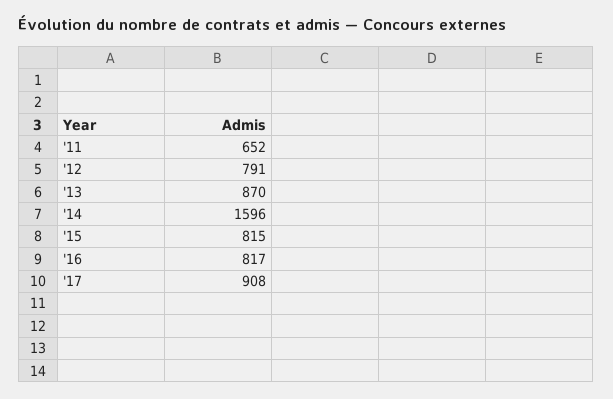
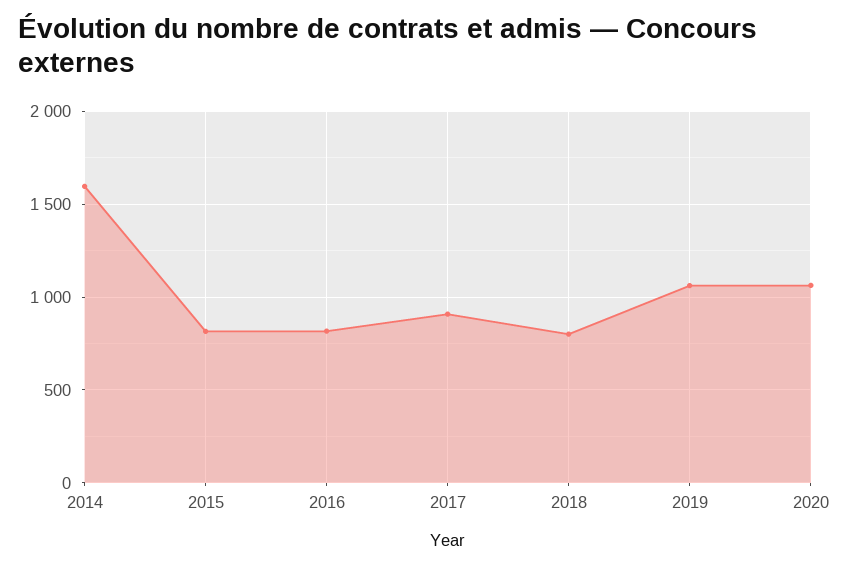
'11: 652 -> none
'12: 791 -> none
'13: 870 -> none
2018: none -> 800
2019: none -> 1050
2020: none -> 1050

